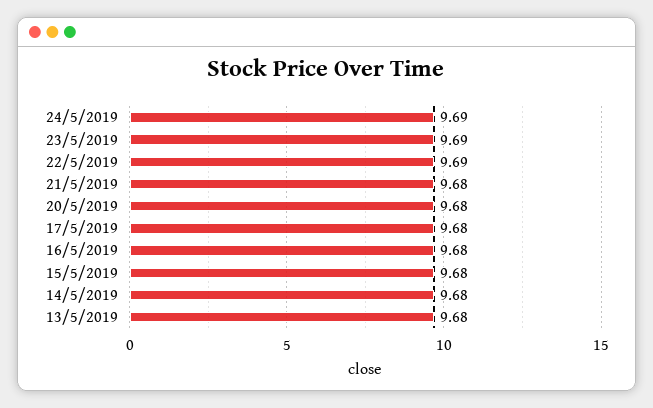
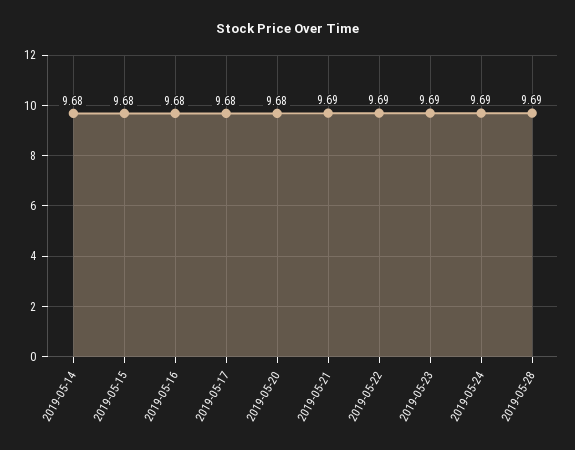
21/5/2019: 9.68 -> 9.69
13/5/2019: 9.68 -> none
2019-05-28: none -> 9.69

